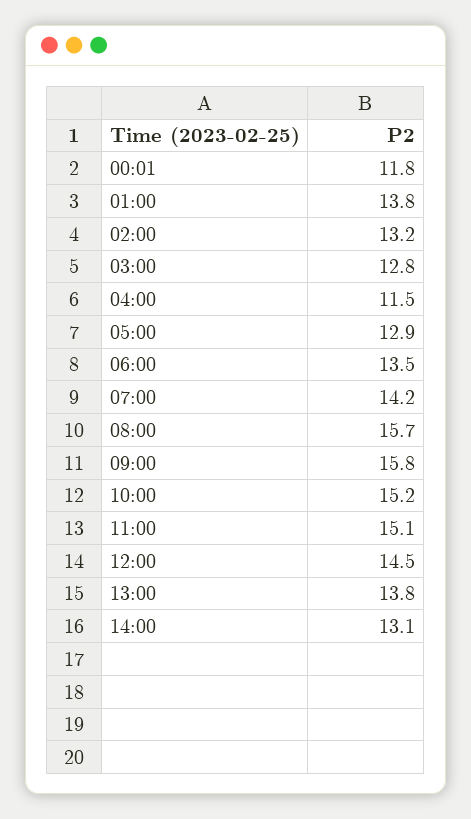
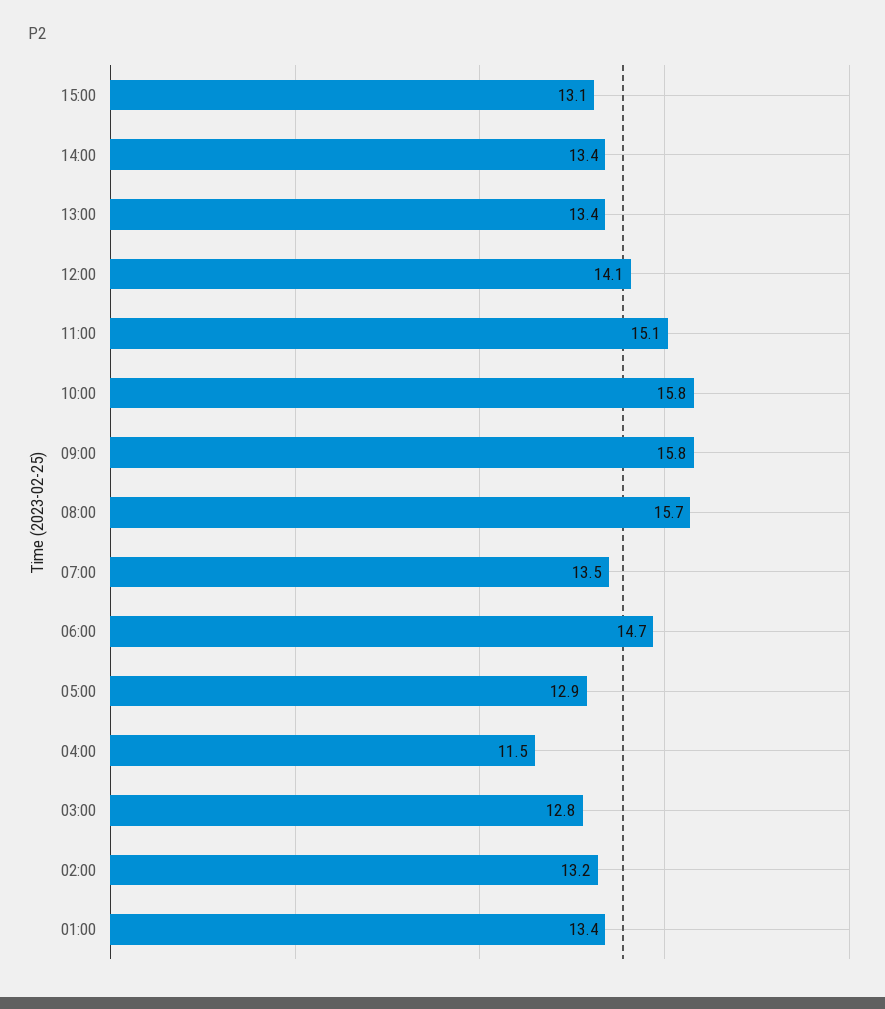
00:01: 11.8 -> none
01:00: 13.8 -> 13.4
06:00: 13.5 -> 14.7
07:00: 14.2 -> 13.5
10:00: 15.2 -> 15.8
12:00: 14.5 -> 14.1
13:00: 13.8 -> 13.4
14:00: 13.1 -> 13.4
15:00: none -> 13.1

